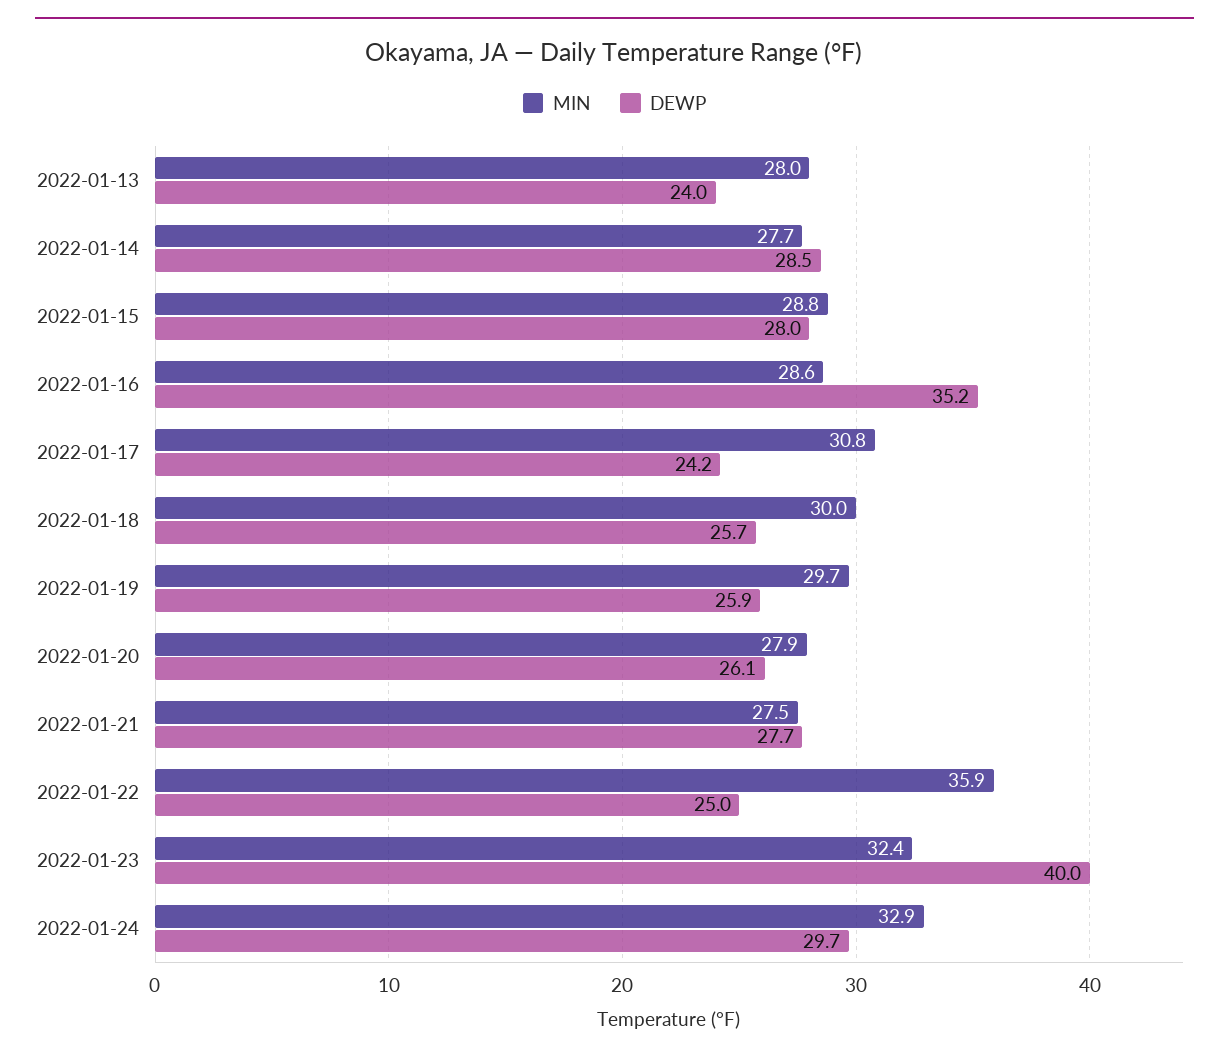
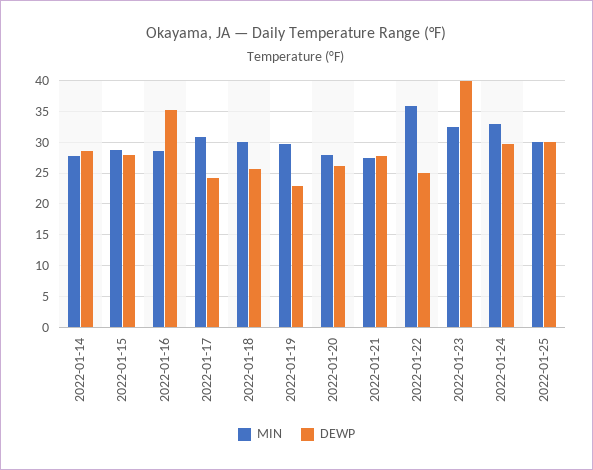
MIN, 2022-01-13: 28 -> none
DEWP, 2022-01-13: 24 -> none
DEWP, 2022-01-19: 25.9 -> 23
MIN, 2022-01-25: none -> 30
DEWP, 2022-01-25: none -> 30

